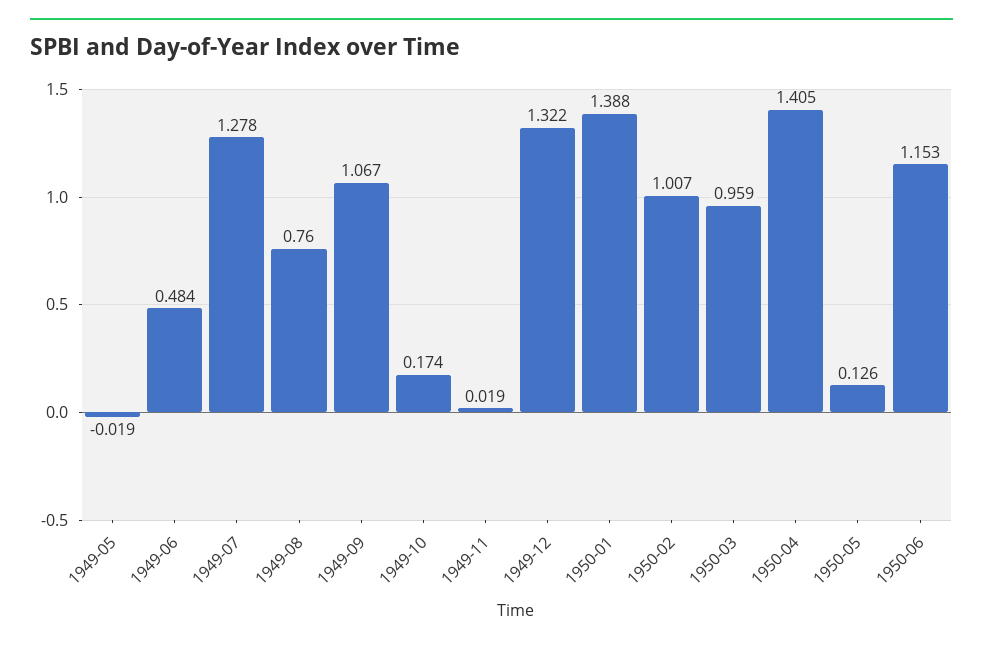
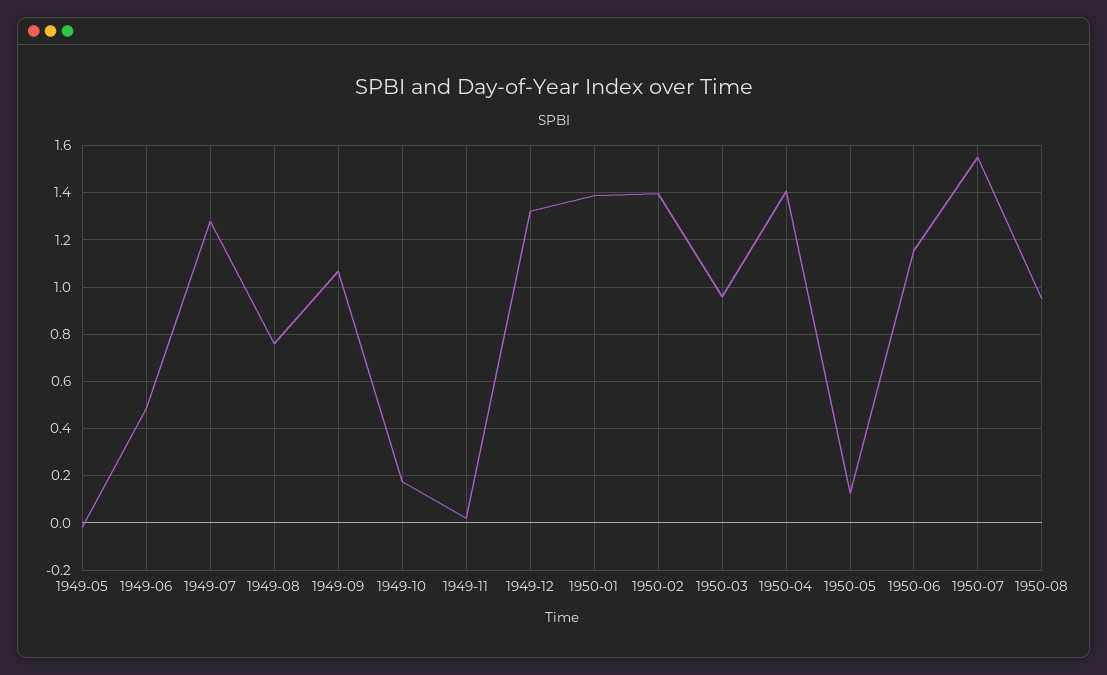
1950-02: 1.007 -> 1.4
1950-07: none -> 1.55
1950-08: none -> 0.95

